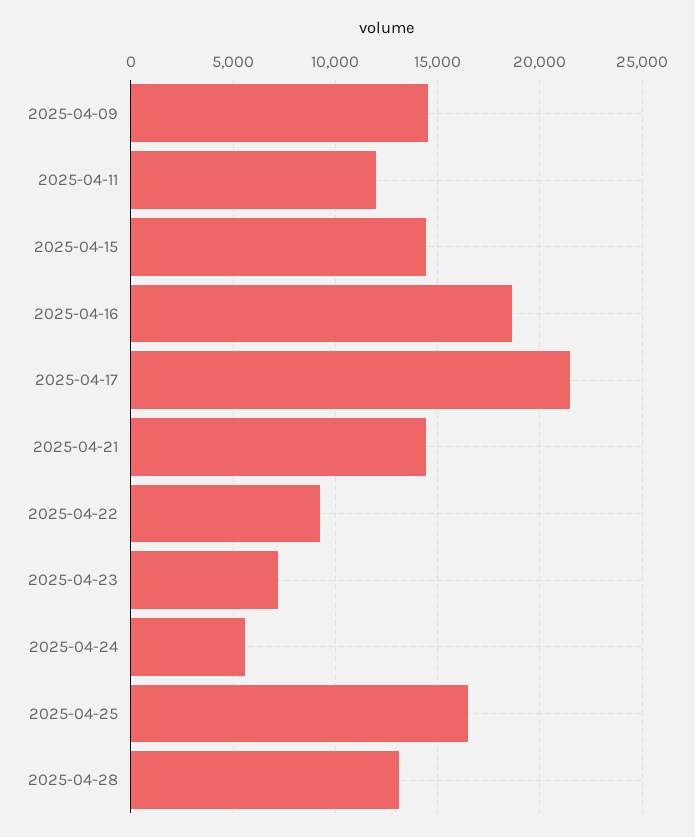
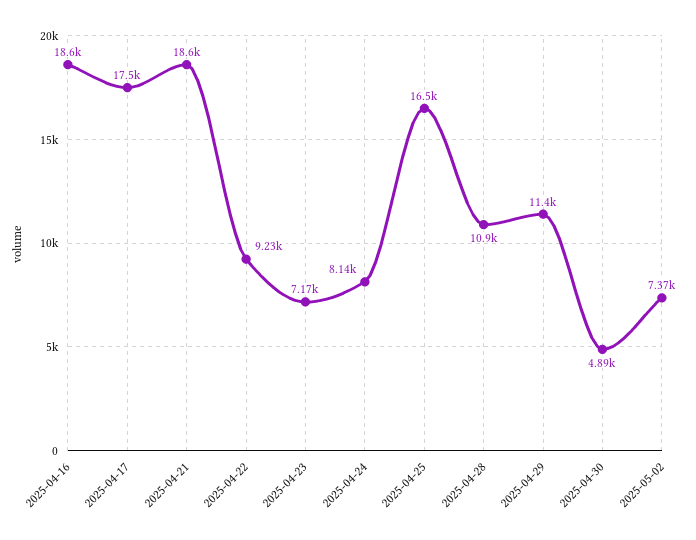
2025-04-09: 14500 -> none
2025-04-11: 12000 -> none
2025-04-15: 14500 -> none
2025-04-17: 21500 -> 17500
2025-04-21: 14500 -> 18600
2025-04-24: 5500 -> 8140
2025-04-28: 13000 -> 10900
2025-04-29: none -> 11400
2025-04-30: none -> 4890
2025-05-02: none -> 7370

